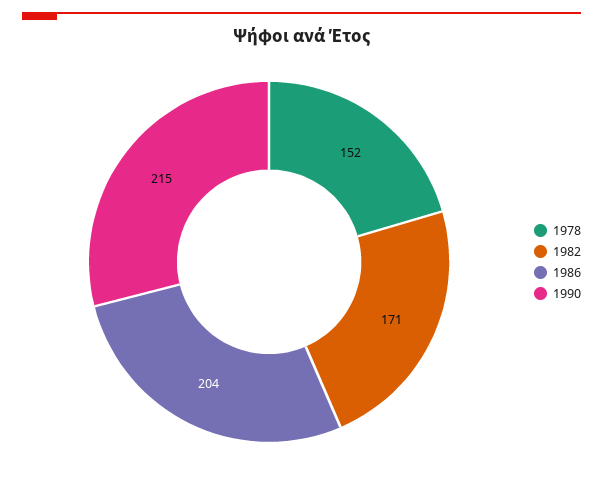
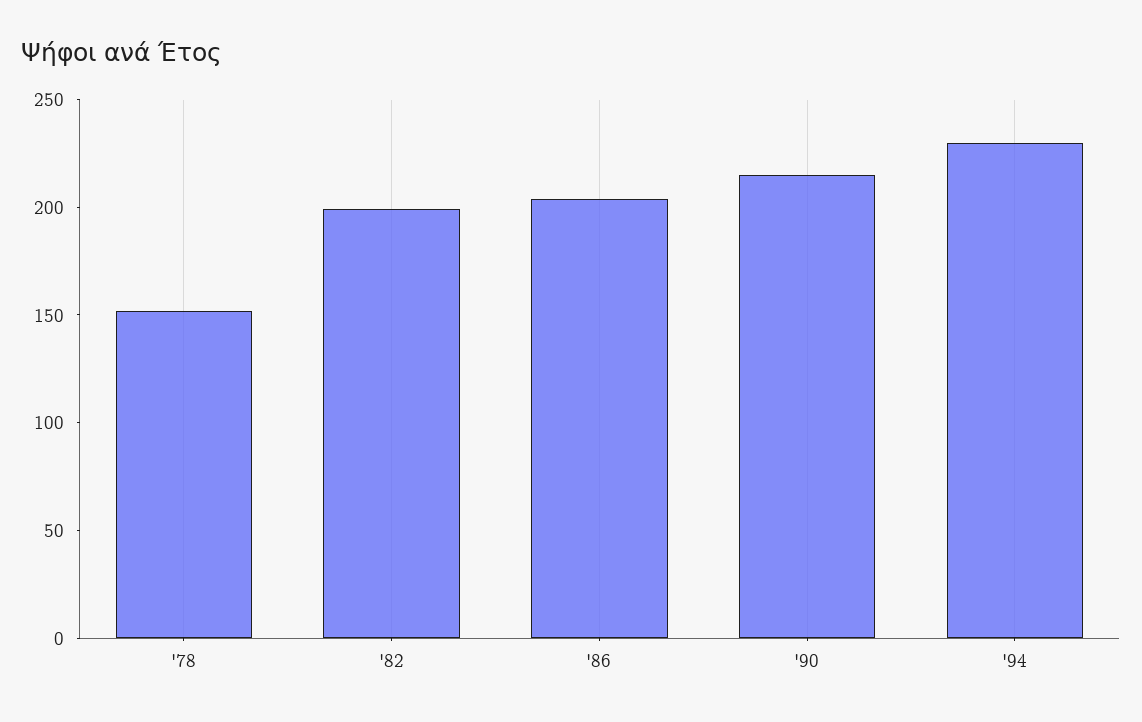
1982: 171 -> 200
'94: none -> 230

